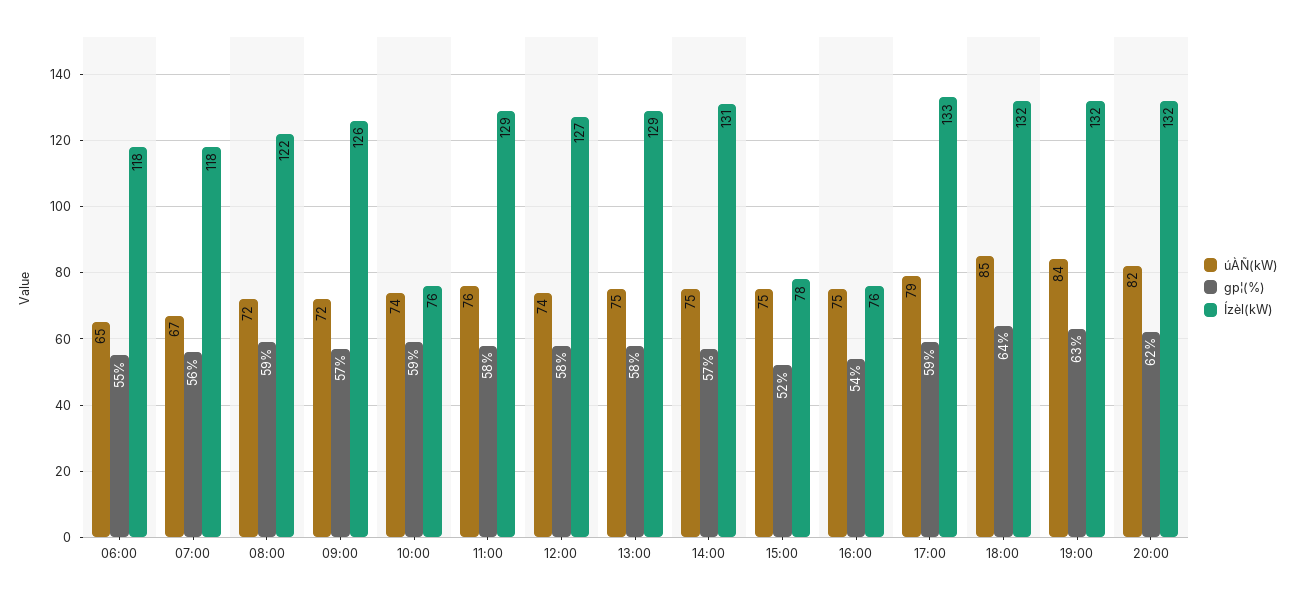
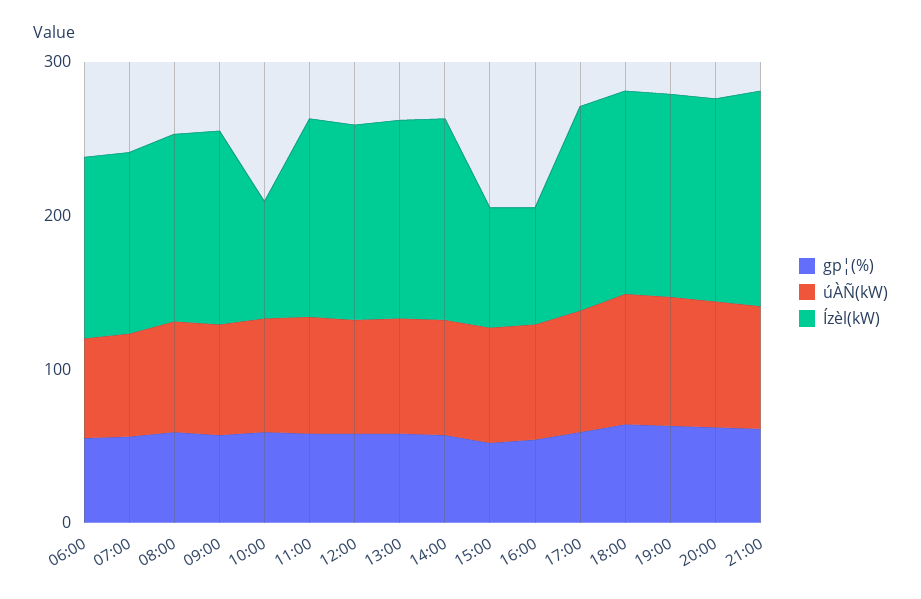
gp¦(%), 21:00: none -> 60
úÀÑ(kW), 21:00: none -> 80
Ízèl(kW), 21:00: none -> 140

